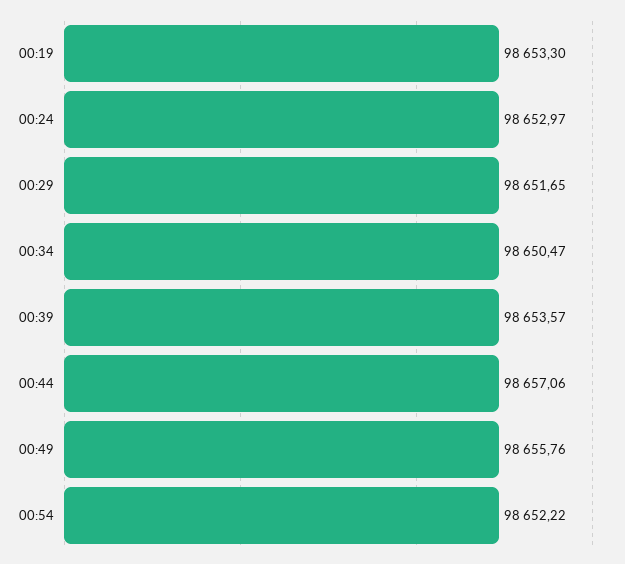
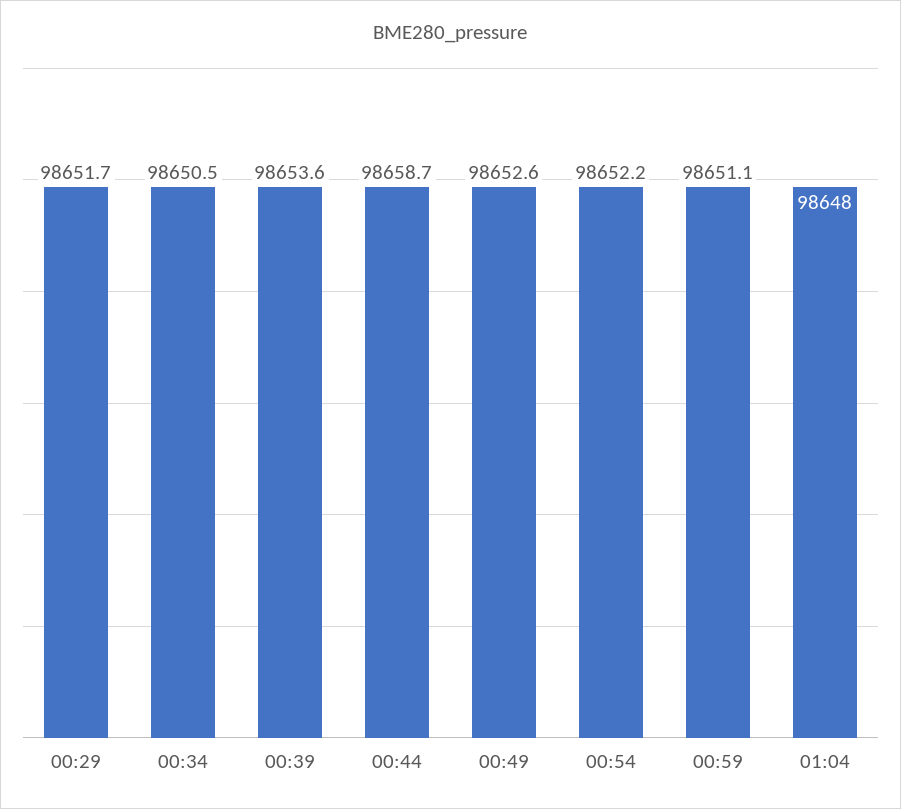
00:19: 98653.3 -> none
00:24: 98652.97 -> none
00:44: 98657.06 -> 98658.7
00:49: 98655.76 -> 98652.6
00:59: none -> 98651.1
01:04: none -> 98648

